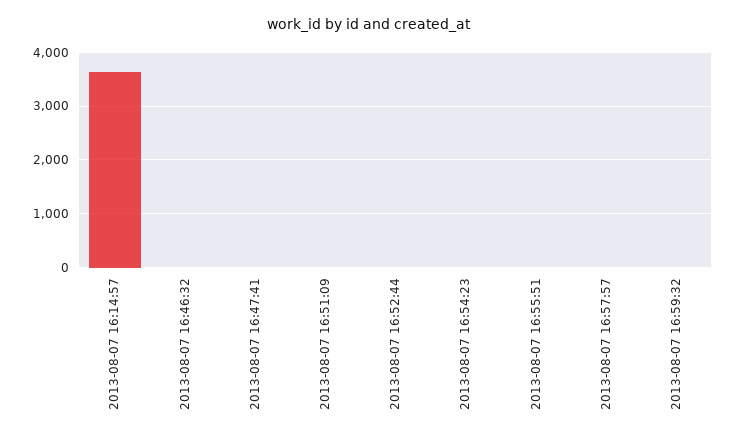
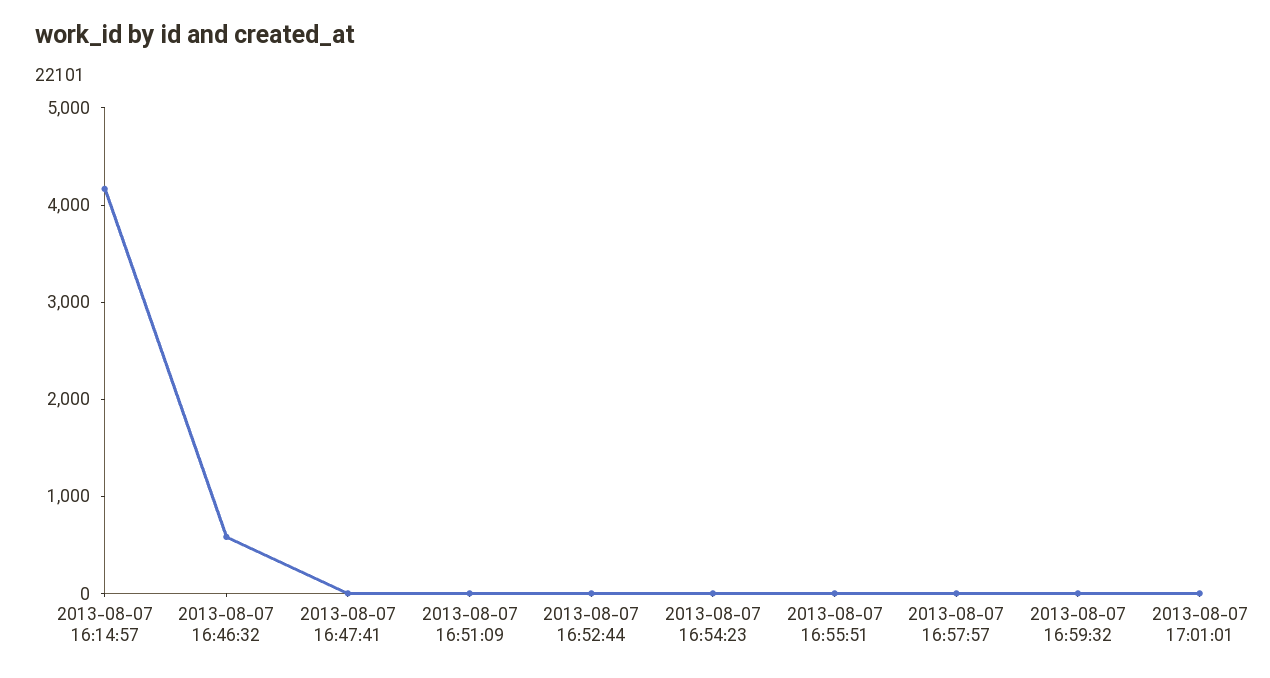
2013-08-07 16:14:57: 3600 -> 4200
2013-08-07 16:46:32: 0 -> 600
2013-08-07 17:01:01: none -> 0

